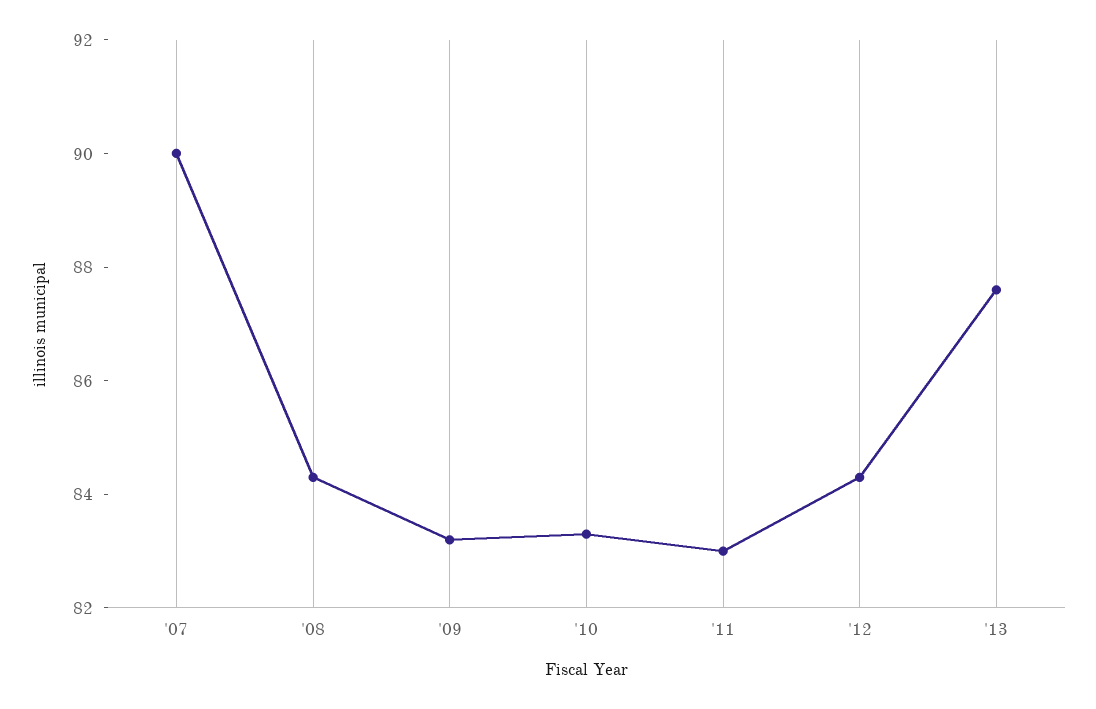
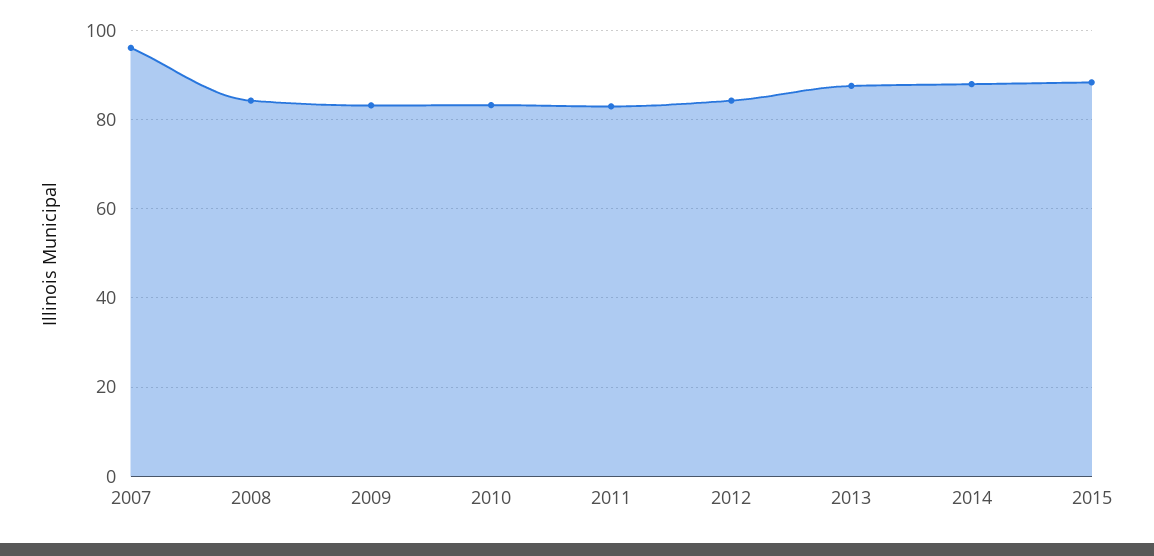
'07: 90 -> 96
2014: none -> 88
2015: none -> 88

